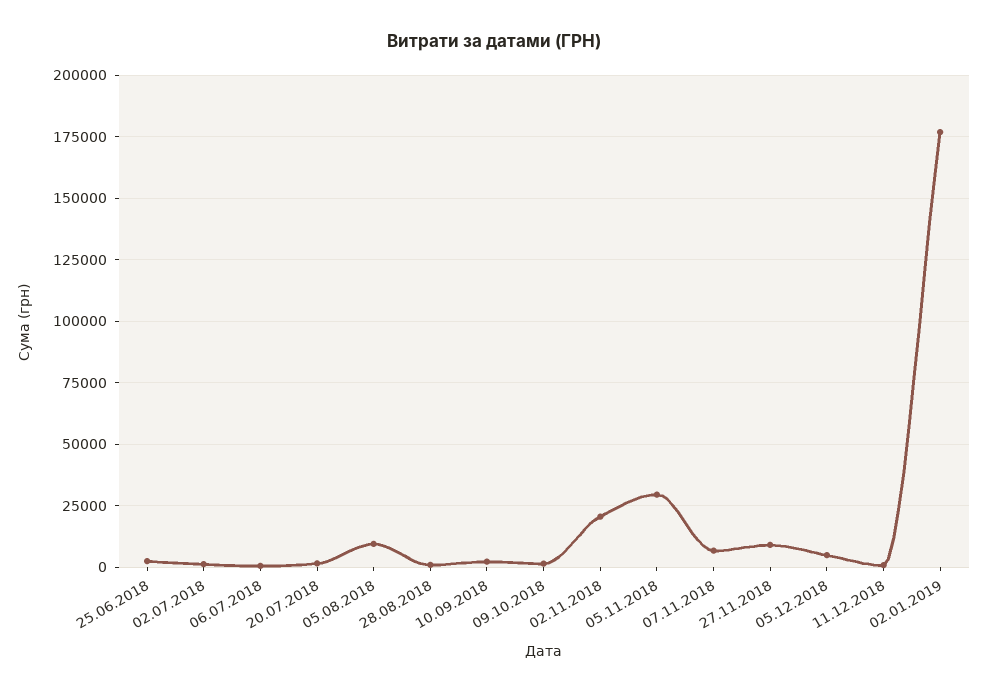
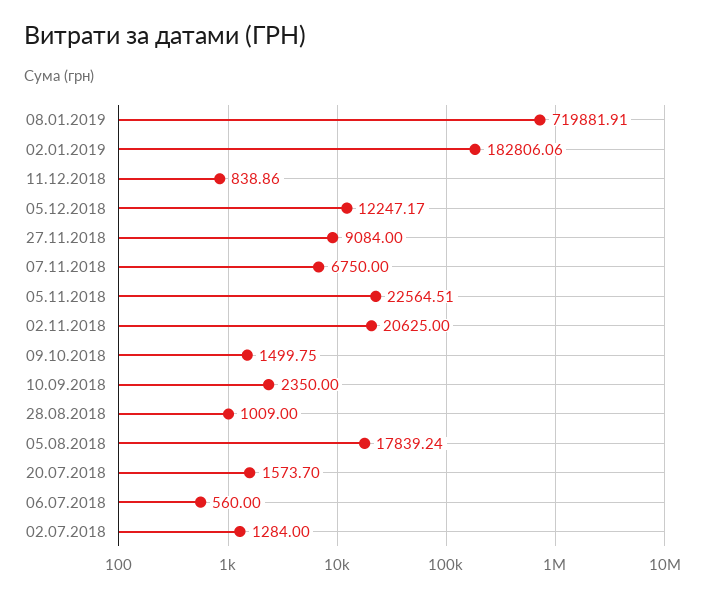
25.06.2018: 2500 -> none
05.08.2018: 10000 -> 17839.24
05.11.2018: 30000 -> 22564.51
05.12.2018: 5000 -> 12247.17
02.01.2019: 177500 -> 182806.06
08.01.2019: none -> 719881.91

